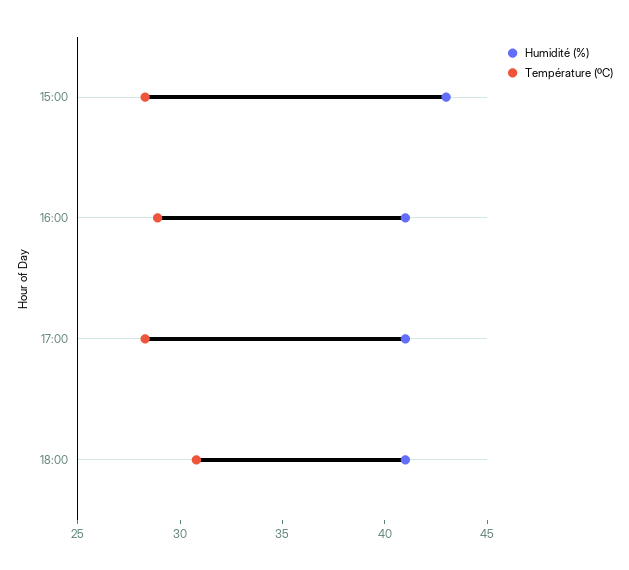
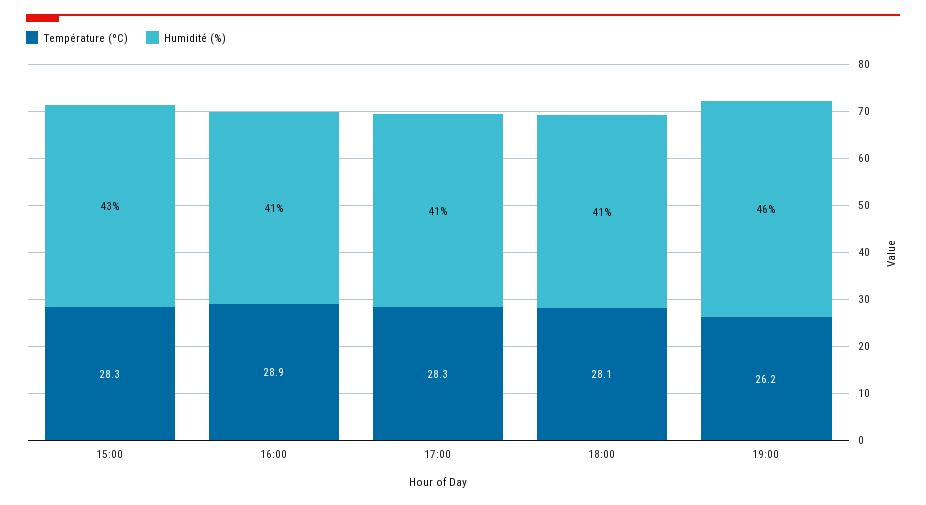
Température (ºC), 18:00: 31 -> 28.1
Température (ºC), 19:00: none -> 26.2
Humidité (%), 19:00: none -> 46

